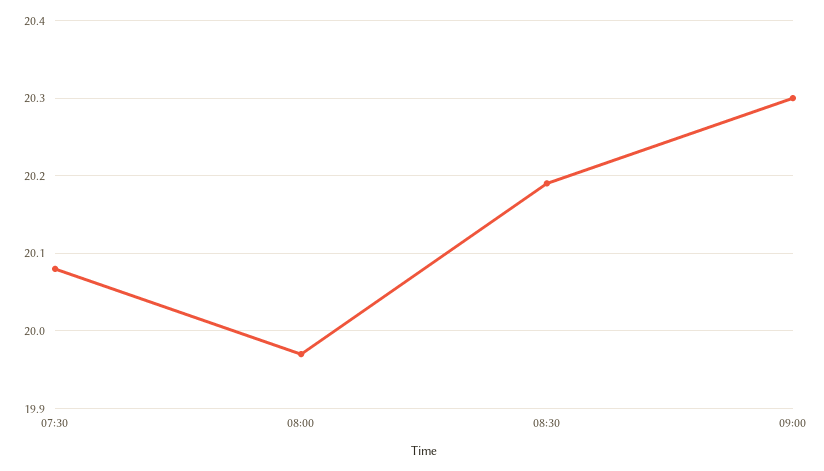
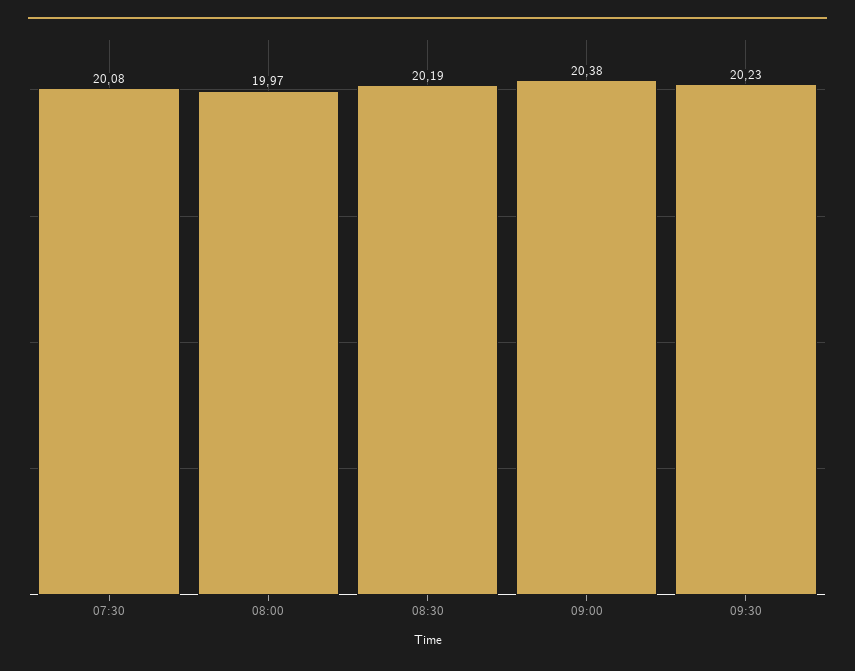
09:00: 20.3 -> 20.38
09:30: none -> 20.23

